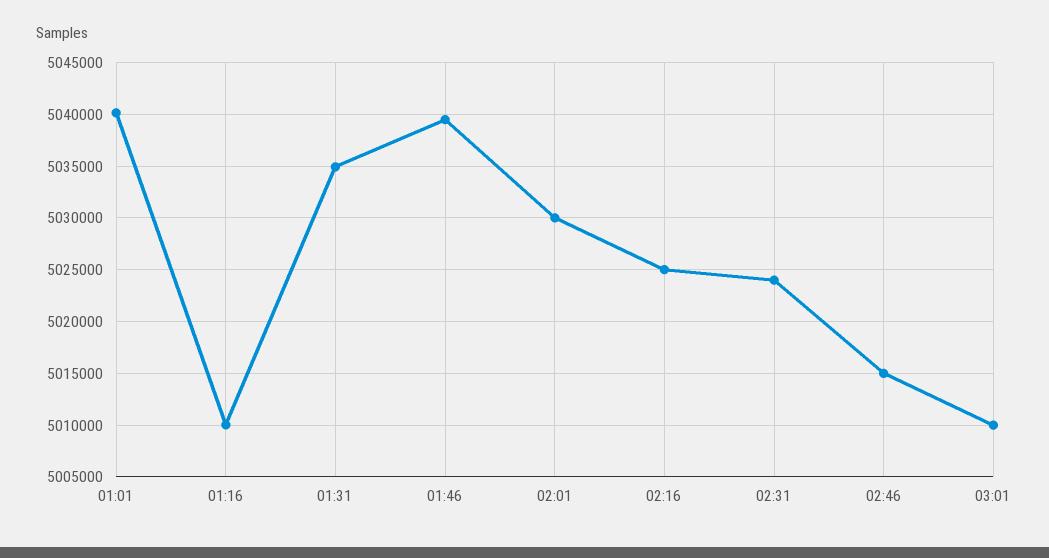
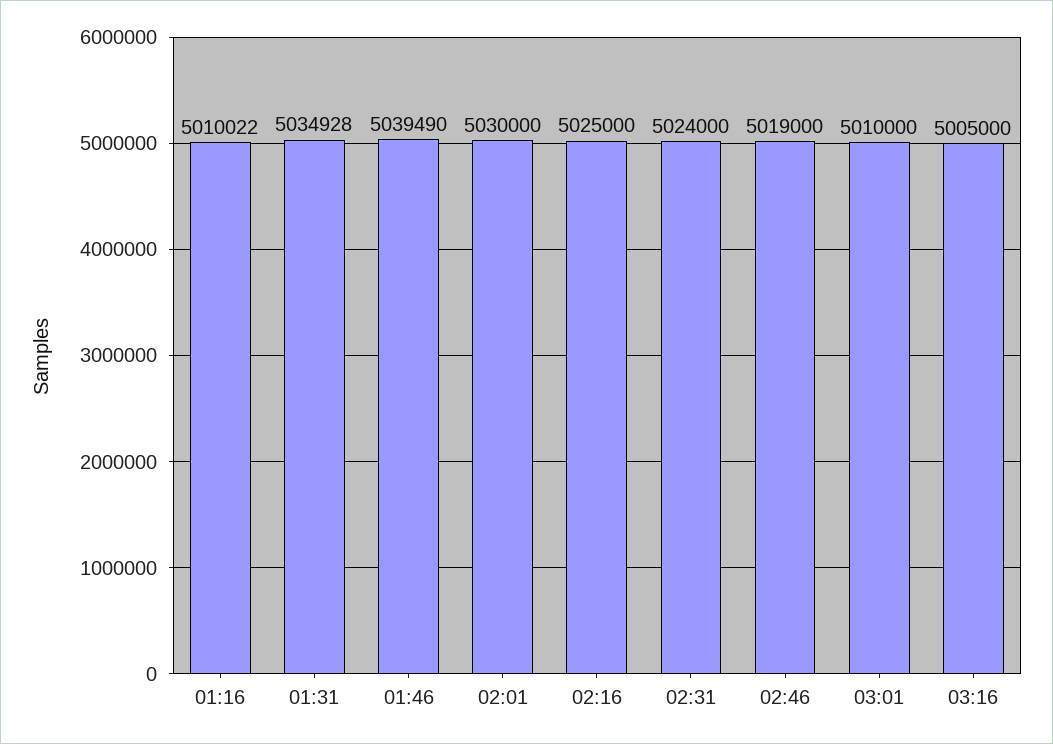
01:01: 5040000 -> none
02:46: 5015000 -> 5019000
03:16: none -> 5005000

